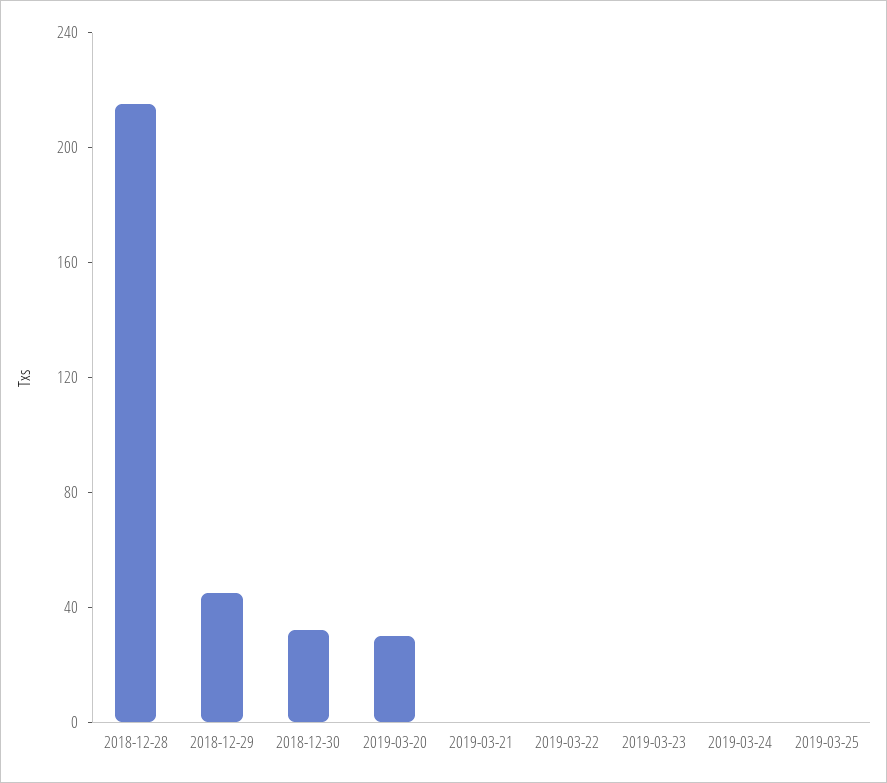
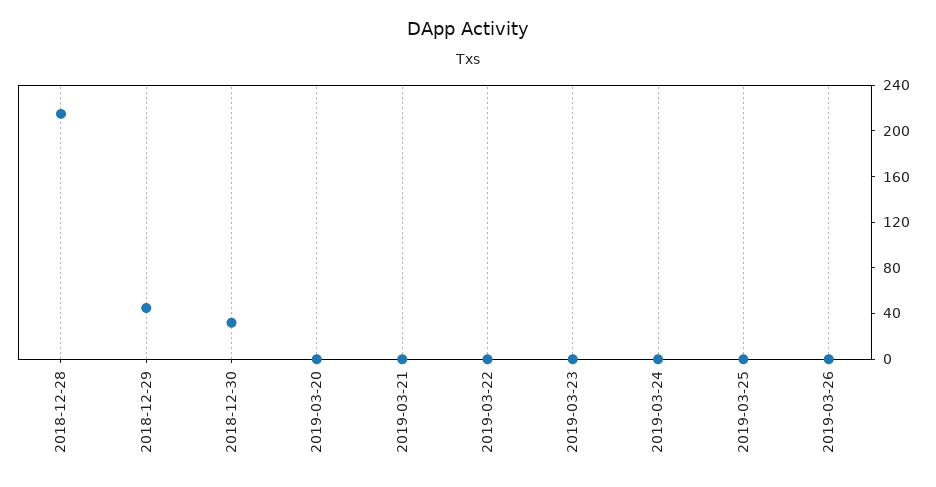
2019-03-20: 30 -> 0
2019-03-26: none -> 0

